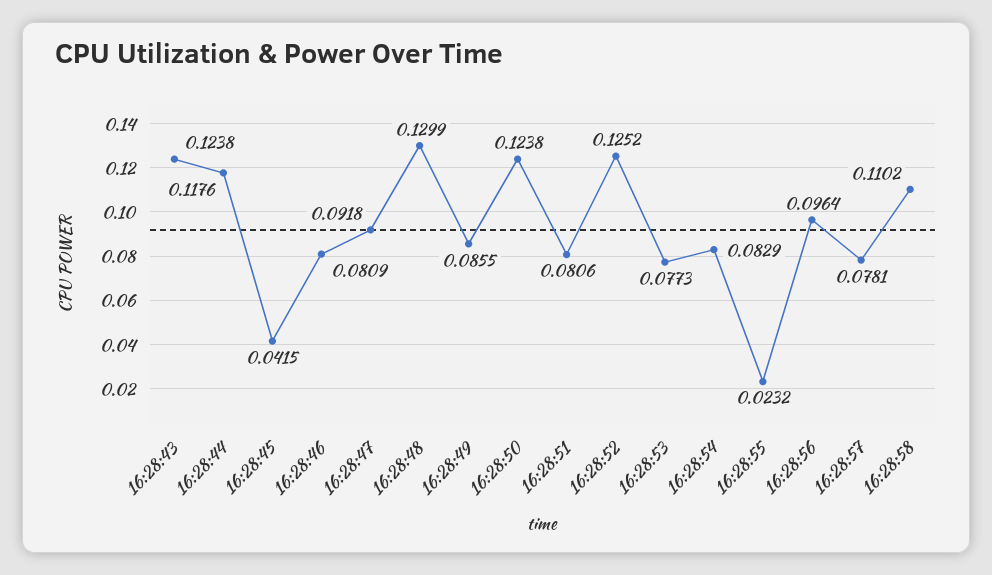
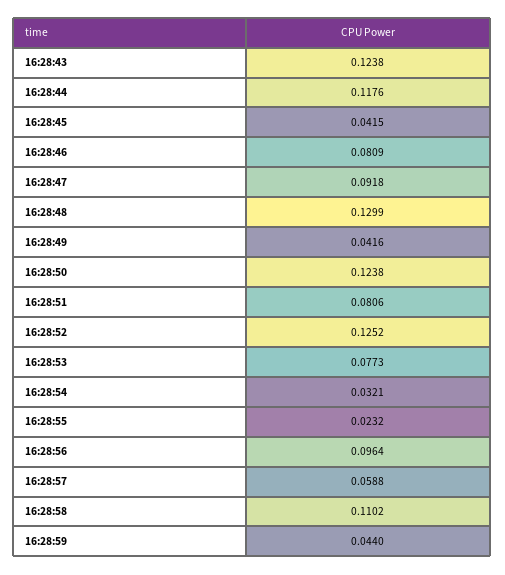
16:28:49: 0.0855 -> 0.0416
16:28:54: 0.0829 -> 0.0321
16:28:57: 0.0781 -> 0.0588
16:28:59: none -> 0.044

